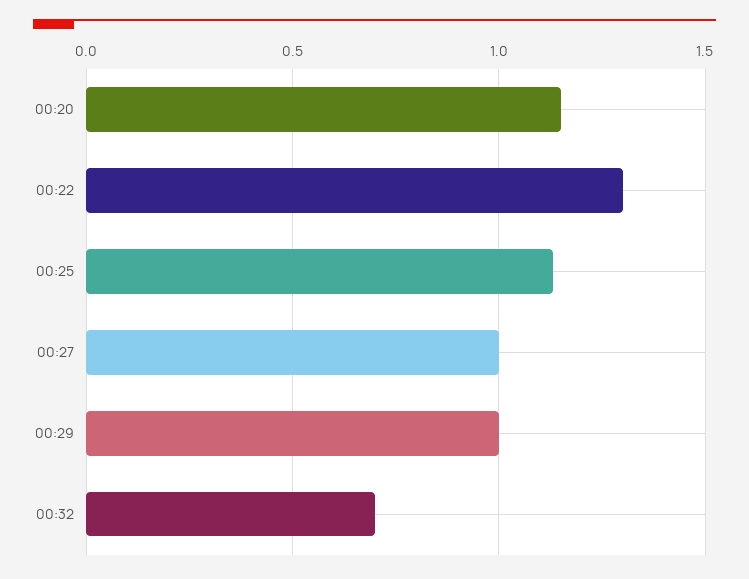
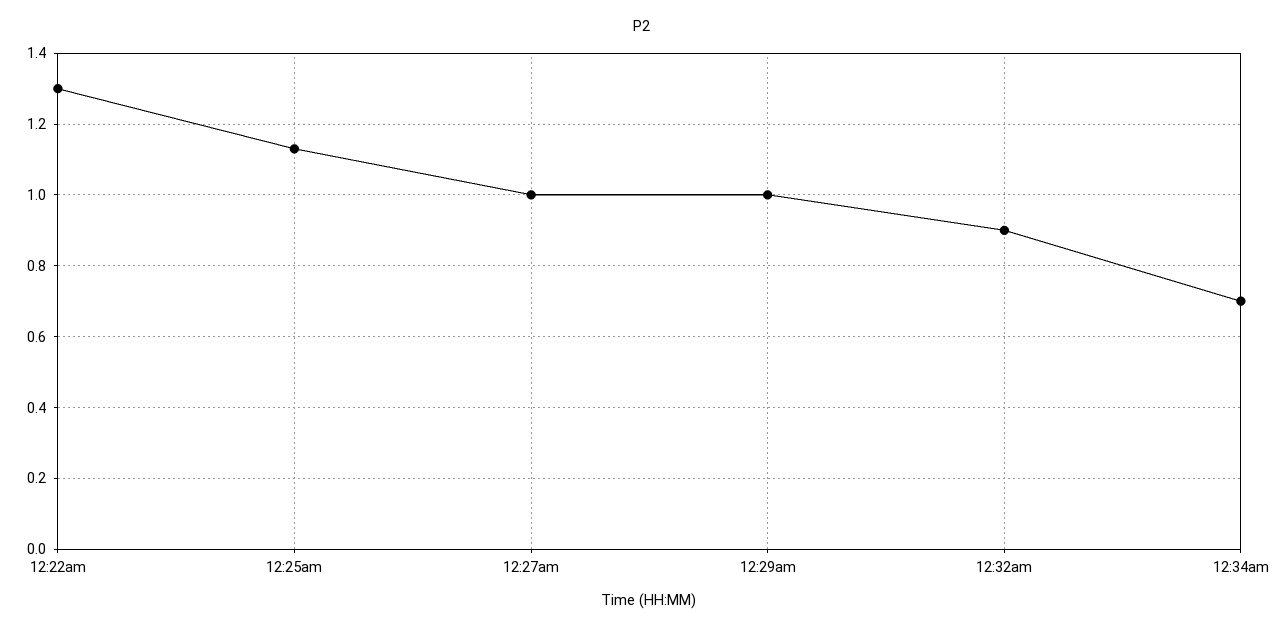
00:20: 1.15 -> none
00:32: 0.7 -> 0.9
12:34am: none -> 0.7

